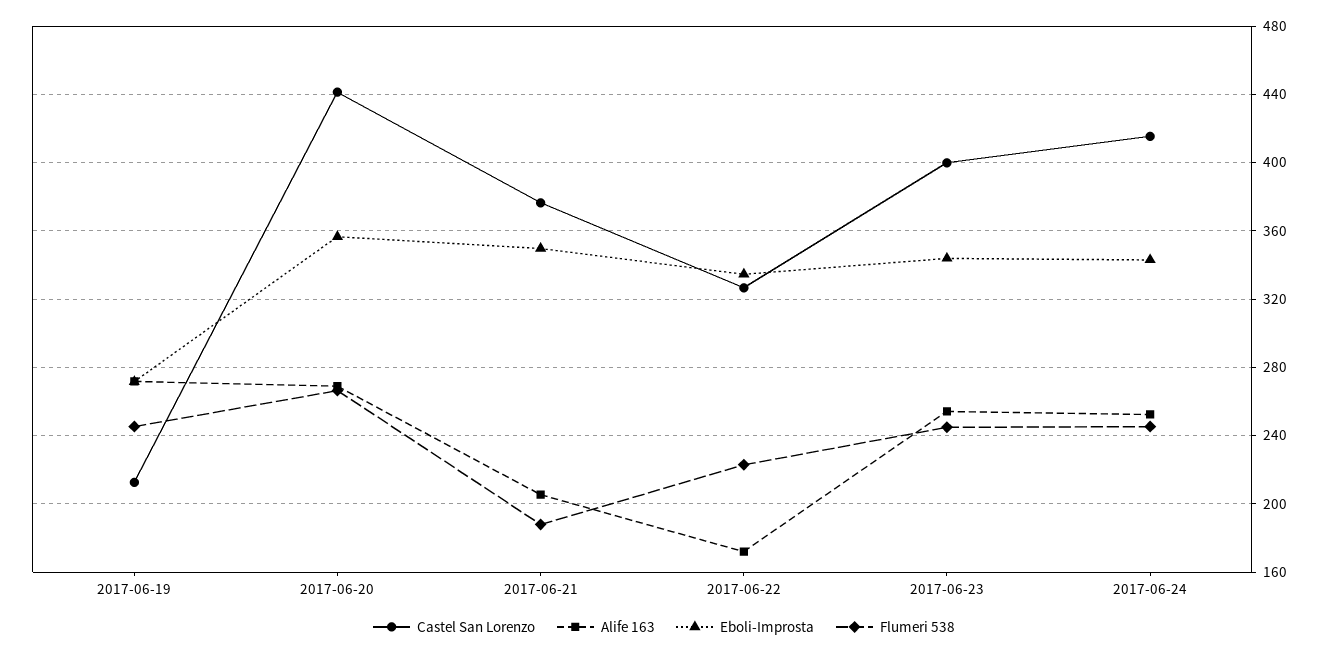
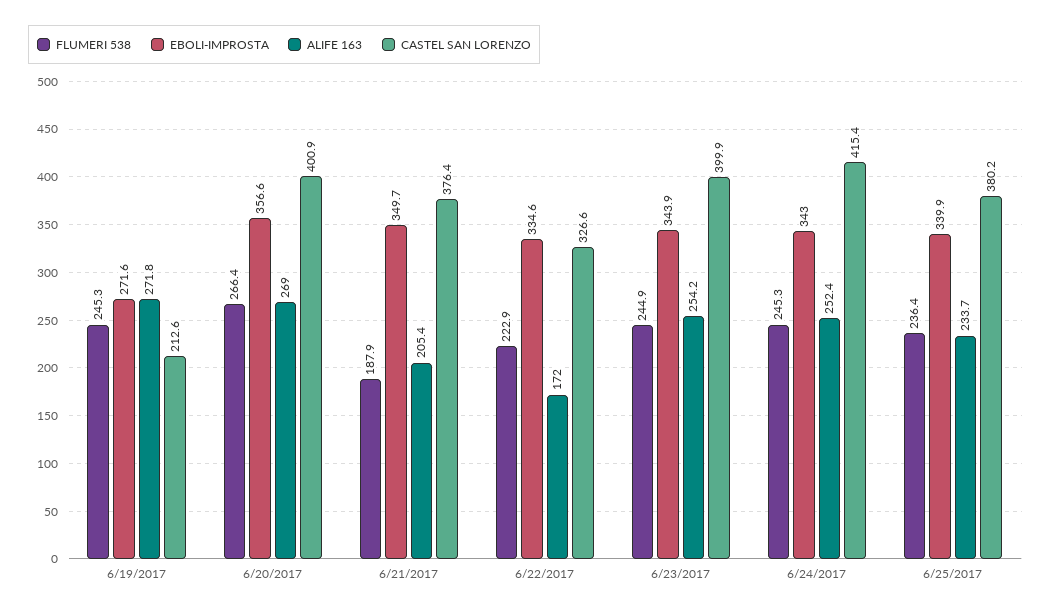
Castel San Lorenzo, 2017-06-20: 440 -> 400.9
Flumeri 538, 6/25/2017: none -> 236.4
Eboli-Improsta, 6/25/2017: none -> 339.9
Alife 163, 6/25/2017: none -> 233.7
Castel San Lorenzo, 6/25/2017: none -> 380.2

